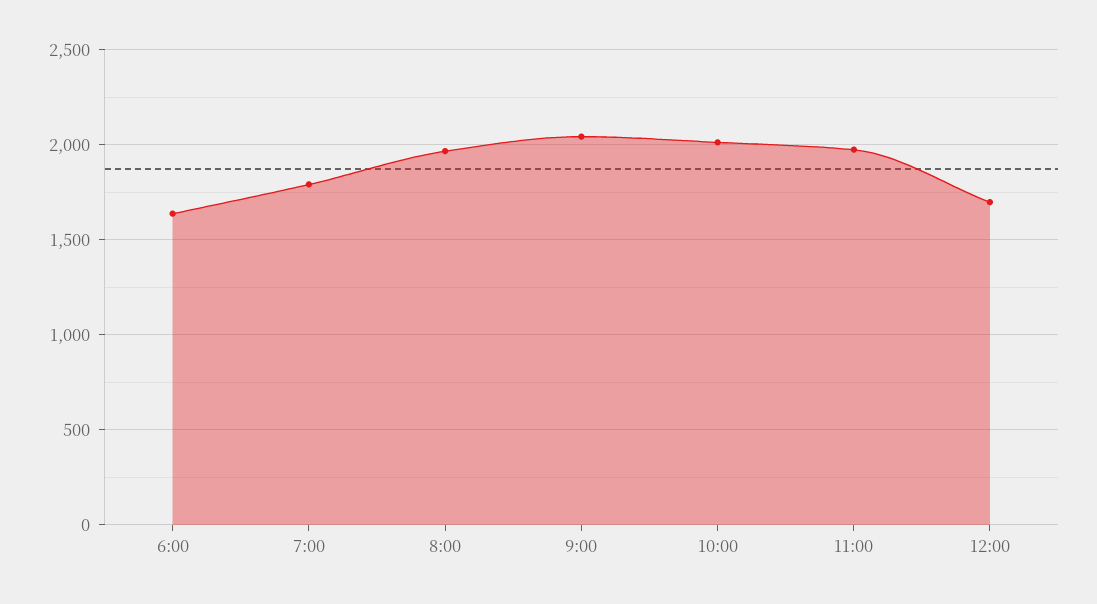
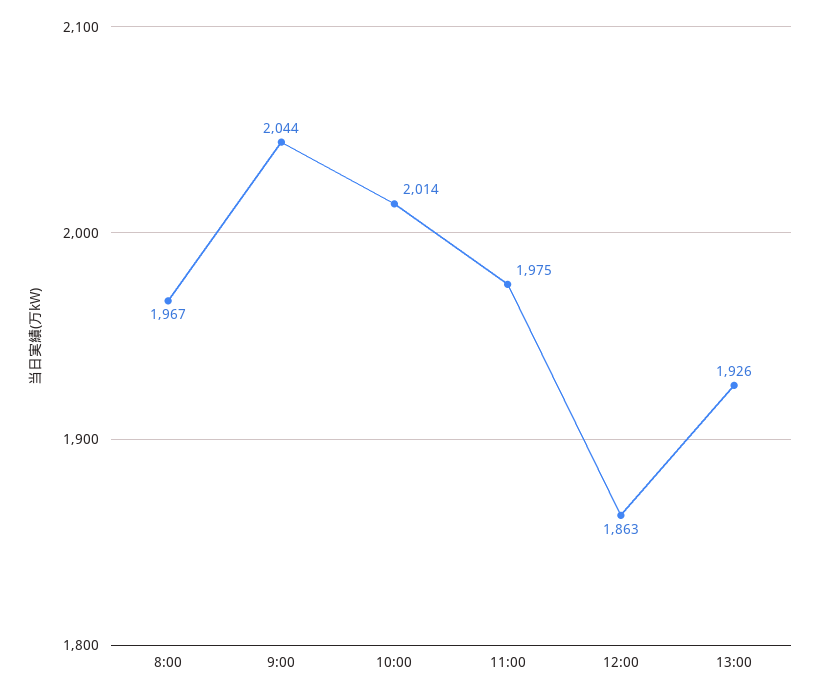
6:00: 1650 -> none
7:00: 1800 -> none
12:00: 1700 -> 1863
13:00: none -> 1926

